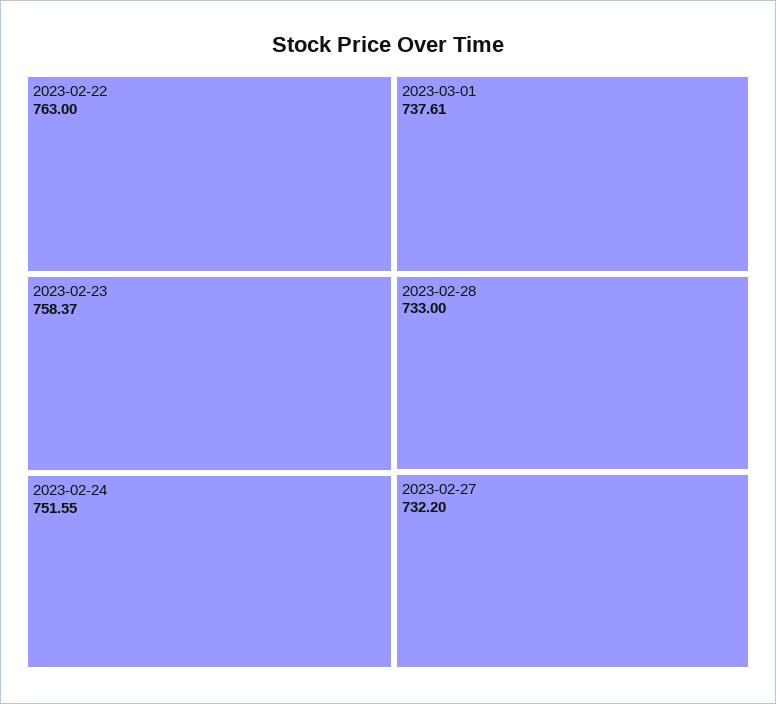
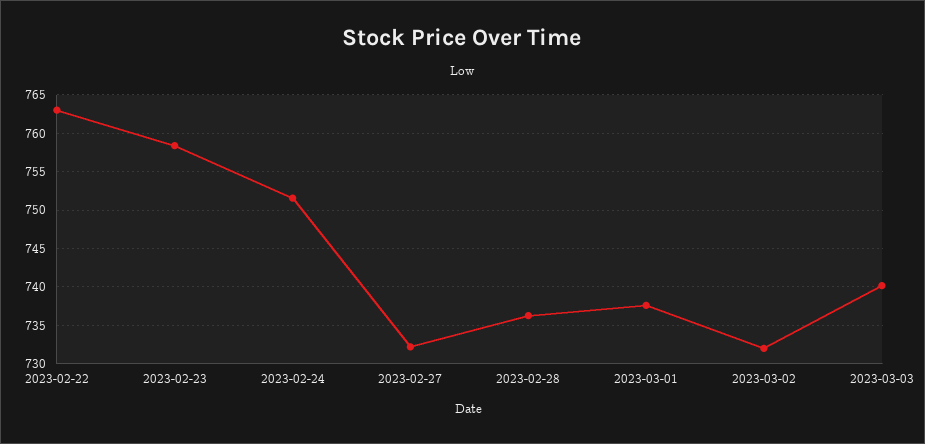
2023-02-28: 733 -> 736
2023-03-02: none -> 732
2023-03-03: none -> 740

